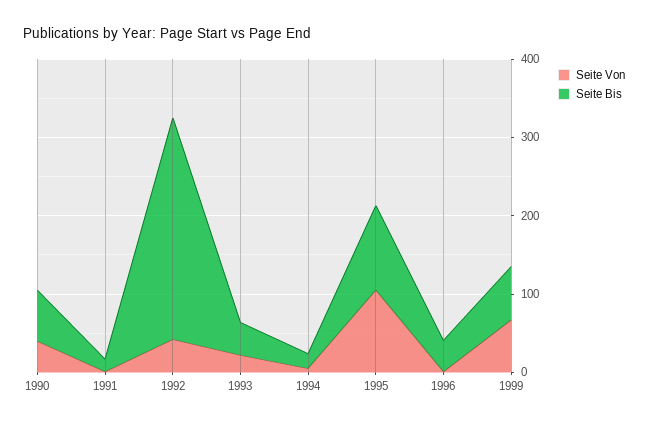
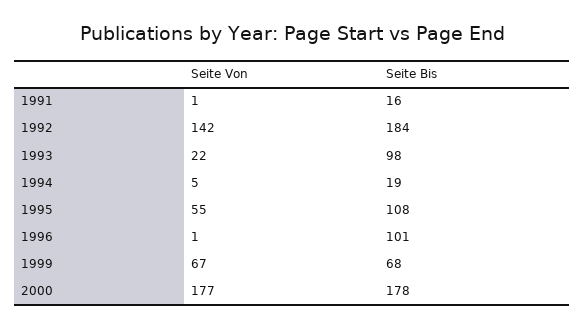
Seite Von, 1990: 40 -> none
Seite Bis, 1990: 60 -> none
Seite Von, 1992: 40 -> 142
Seite Bis, 1992: 280 -> 184
Seite Bis, 1993: 40 -> 98
Seite Von, 1995: 100 -> 55
Seite Bis, 1996: 40 -> 101
Seite Von, 2000: none -> 177
Seite Bis, 2000: none -> 178

